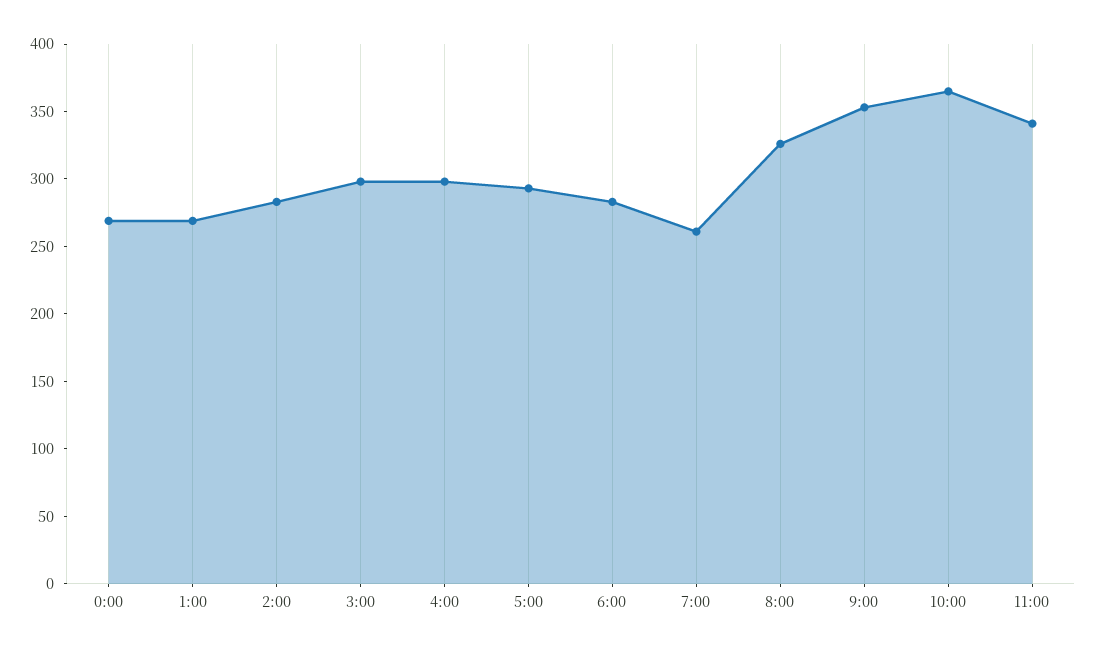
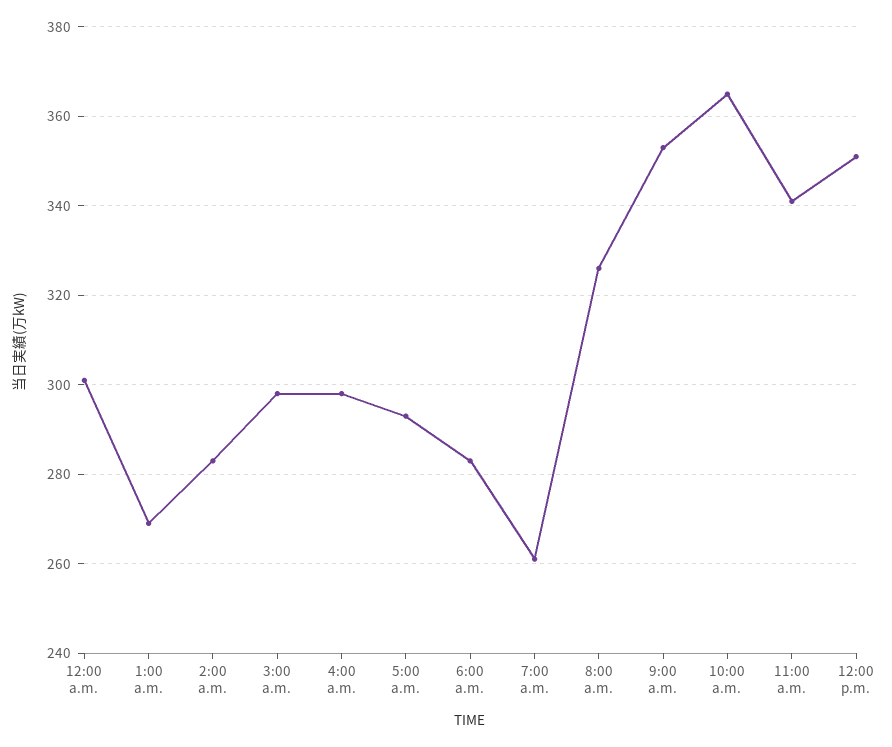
0:00: 270 -> 300
12:00 p.m.: none -> 350

